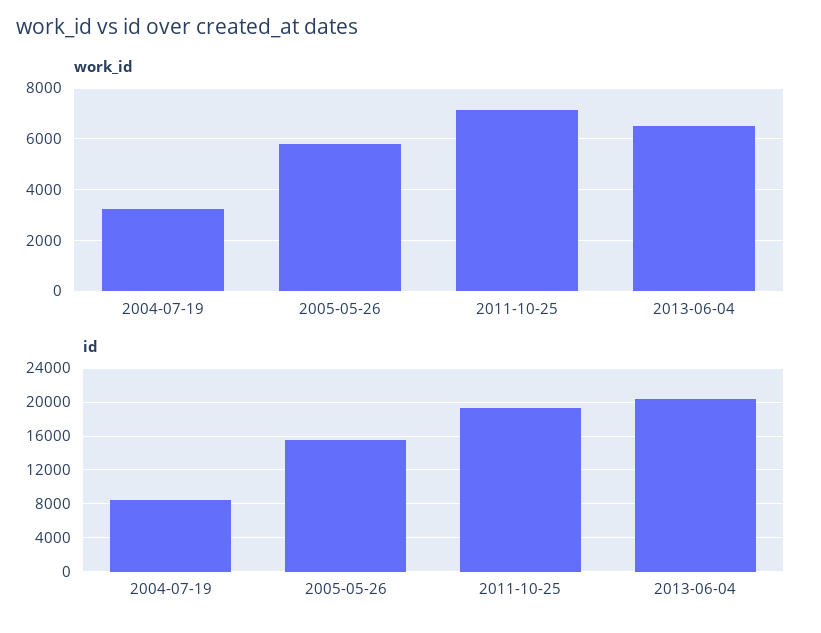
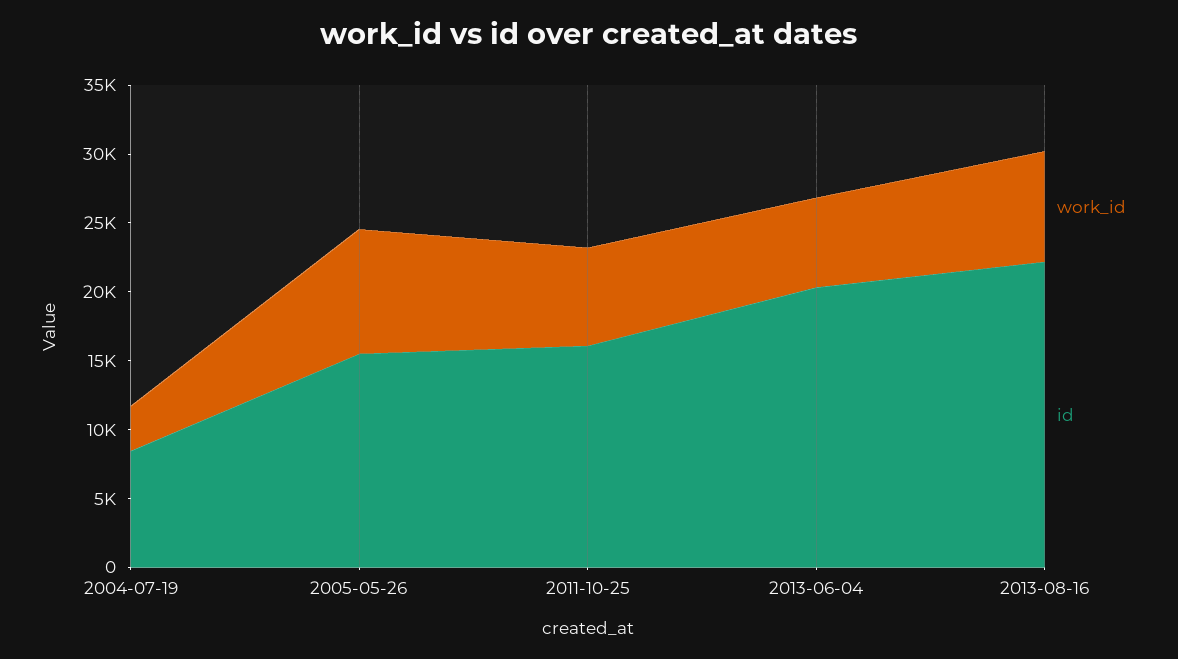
work_id, 2005-05-26: 5750 -> 9000
id, 2011-10-25: 19000 -> 16000
work_id, 2013-08-16: none -> 8000
id, 2013-08-16: none -> 22000

